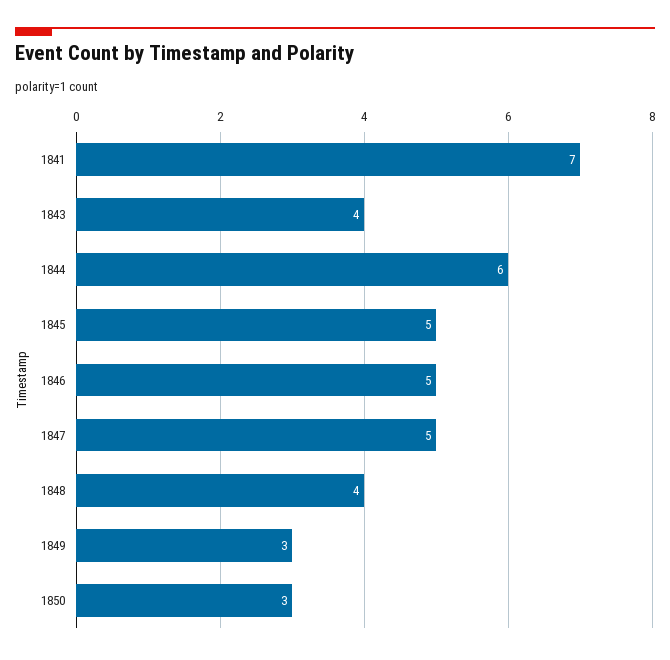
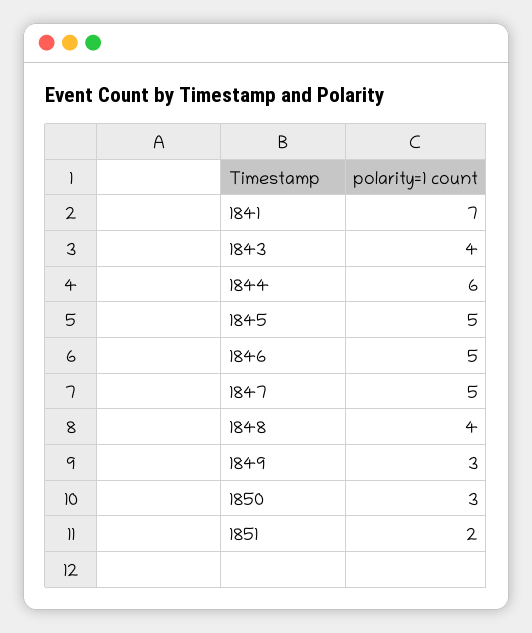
1851: none -> 2

